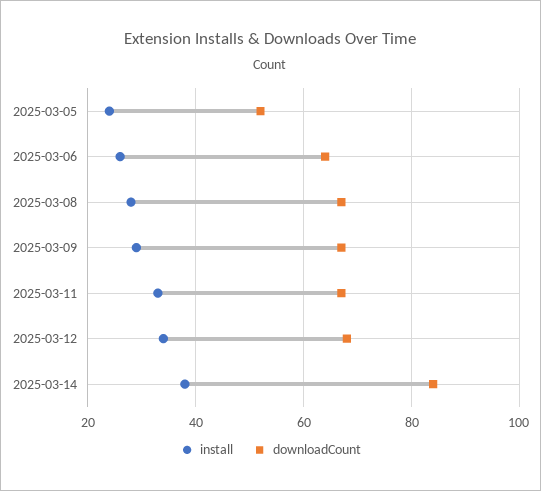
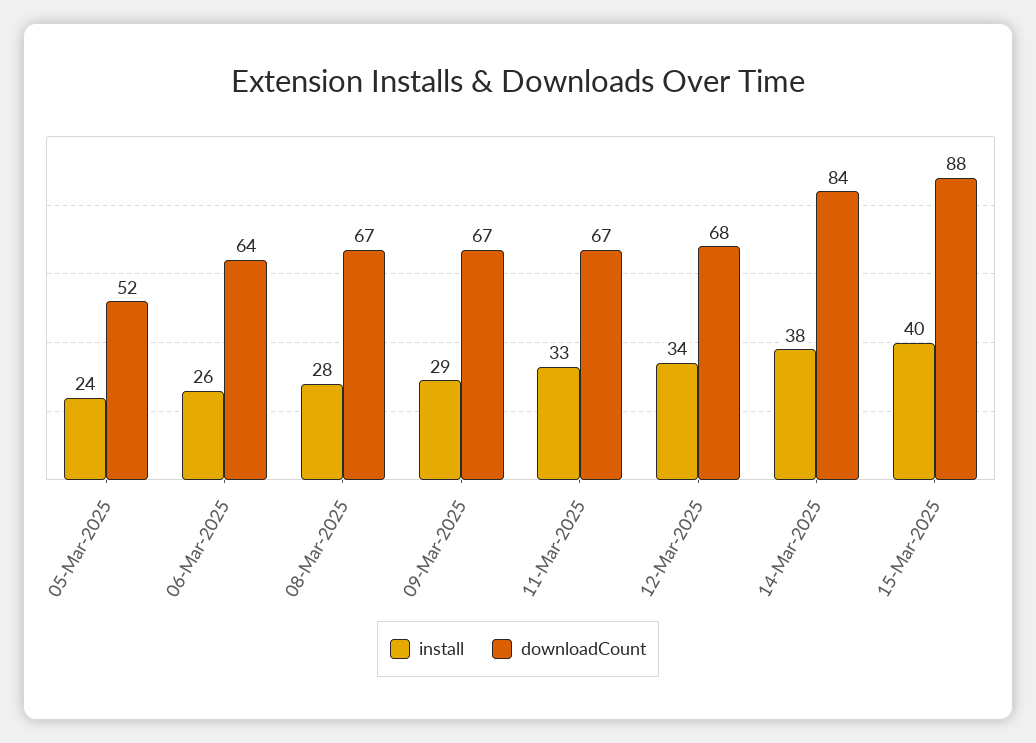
install, 15-Mar-2025: none -> 40
downloadCount, 15-Mar-2025: none -> 88

